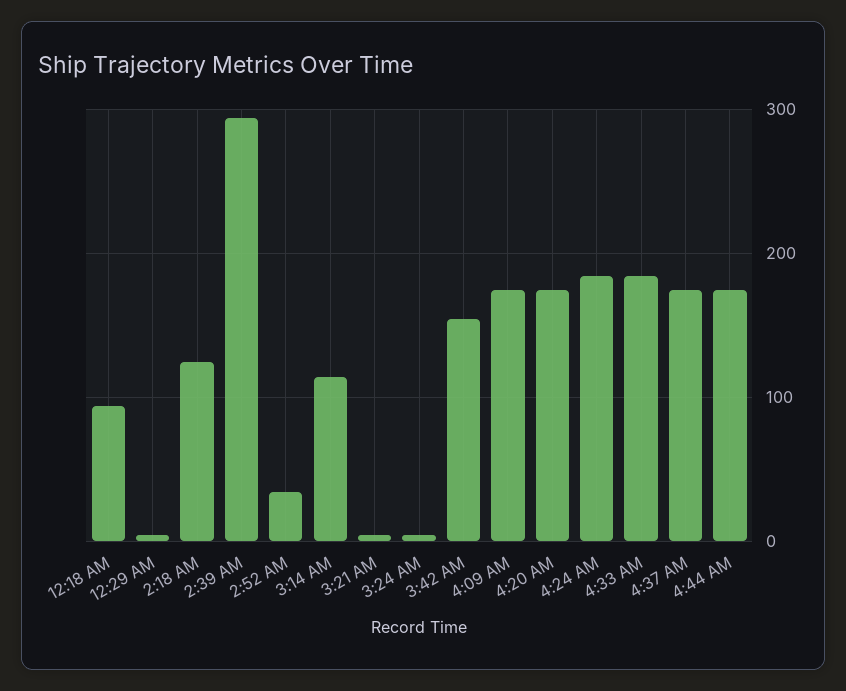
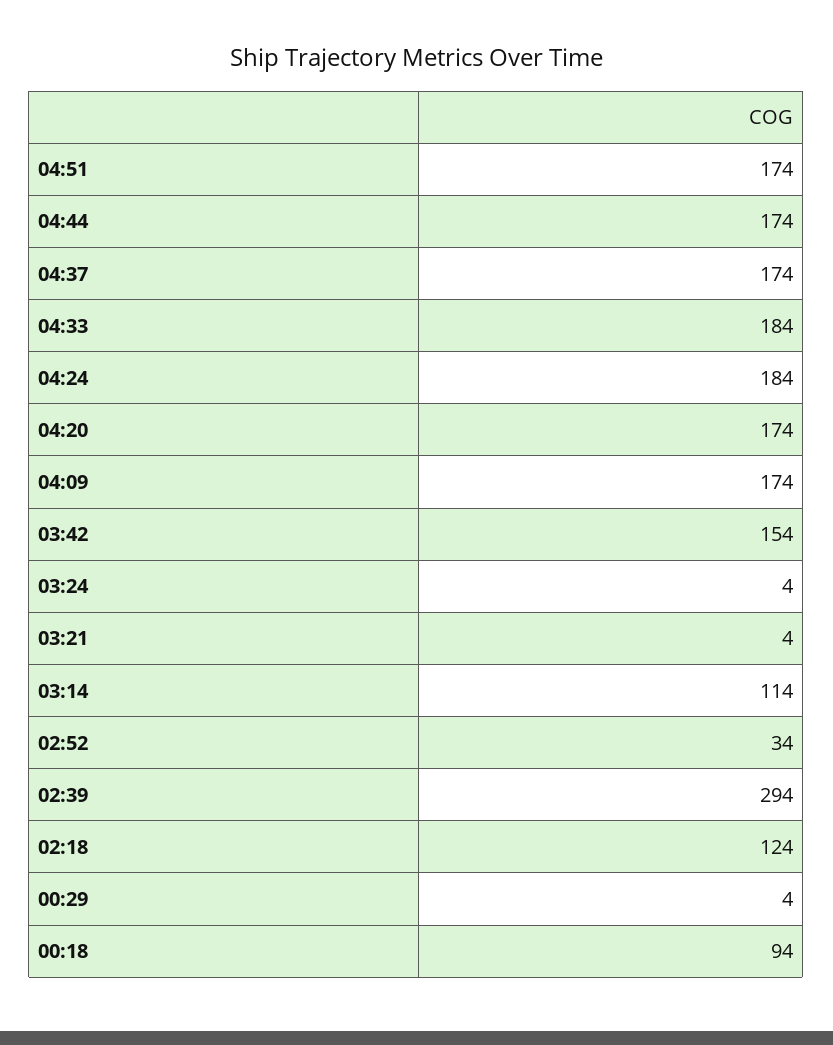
04:51: none -> 174

